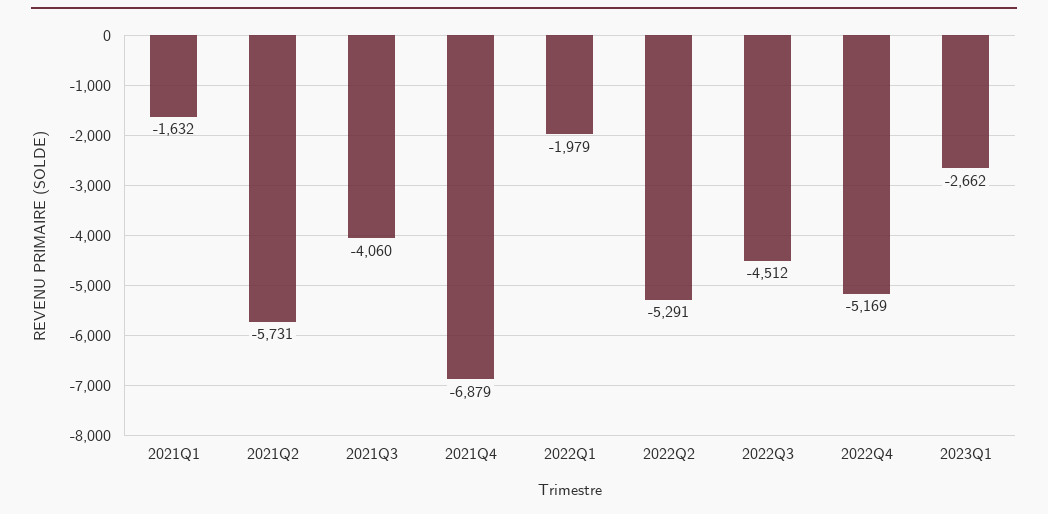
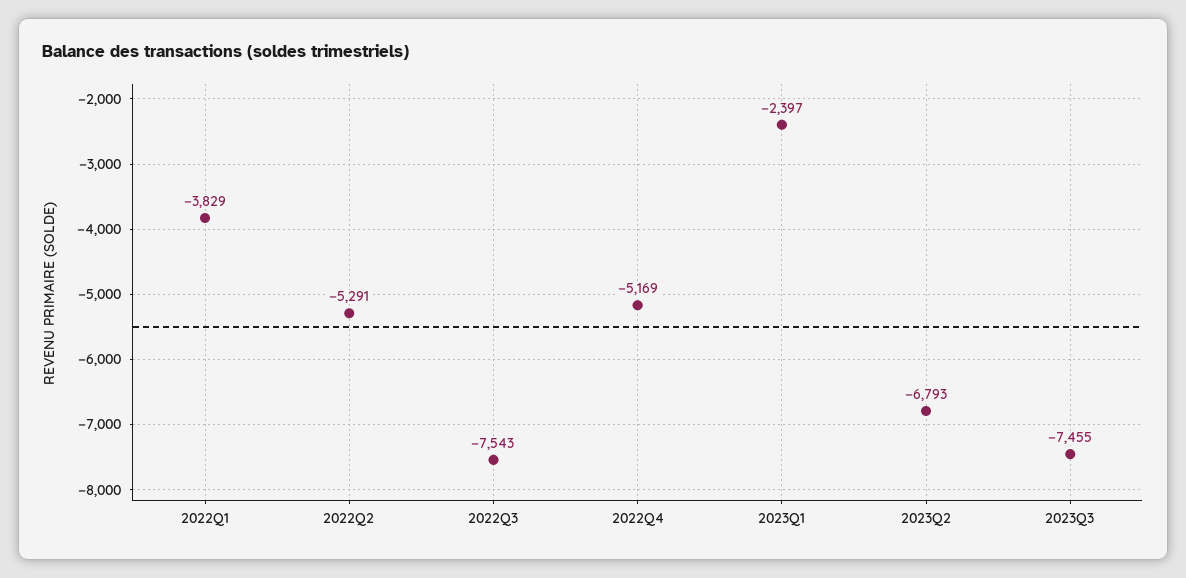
2021Q1: -1632 -> none
2021Q2: -5731 -> none
2021Q3: -4060 -> none
2021Q4: -6879 -> none
2022Q1: -1979 -> -3829
2022Q3: -4512 -> -7543
2023Q1: -2662 -> -2397
2023Q2: none -> -6793
2023Q3: none -> -7455

